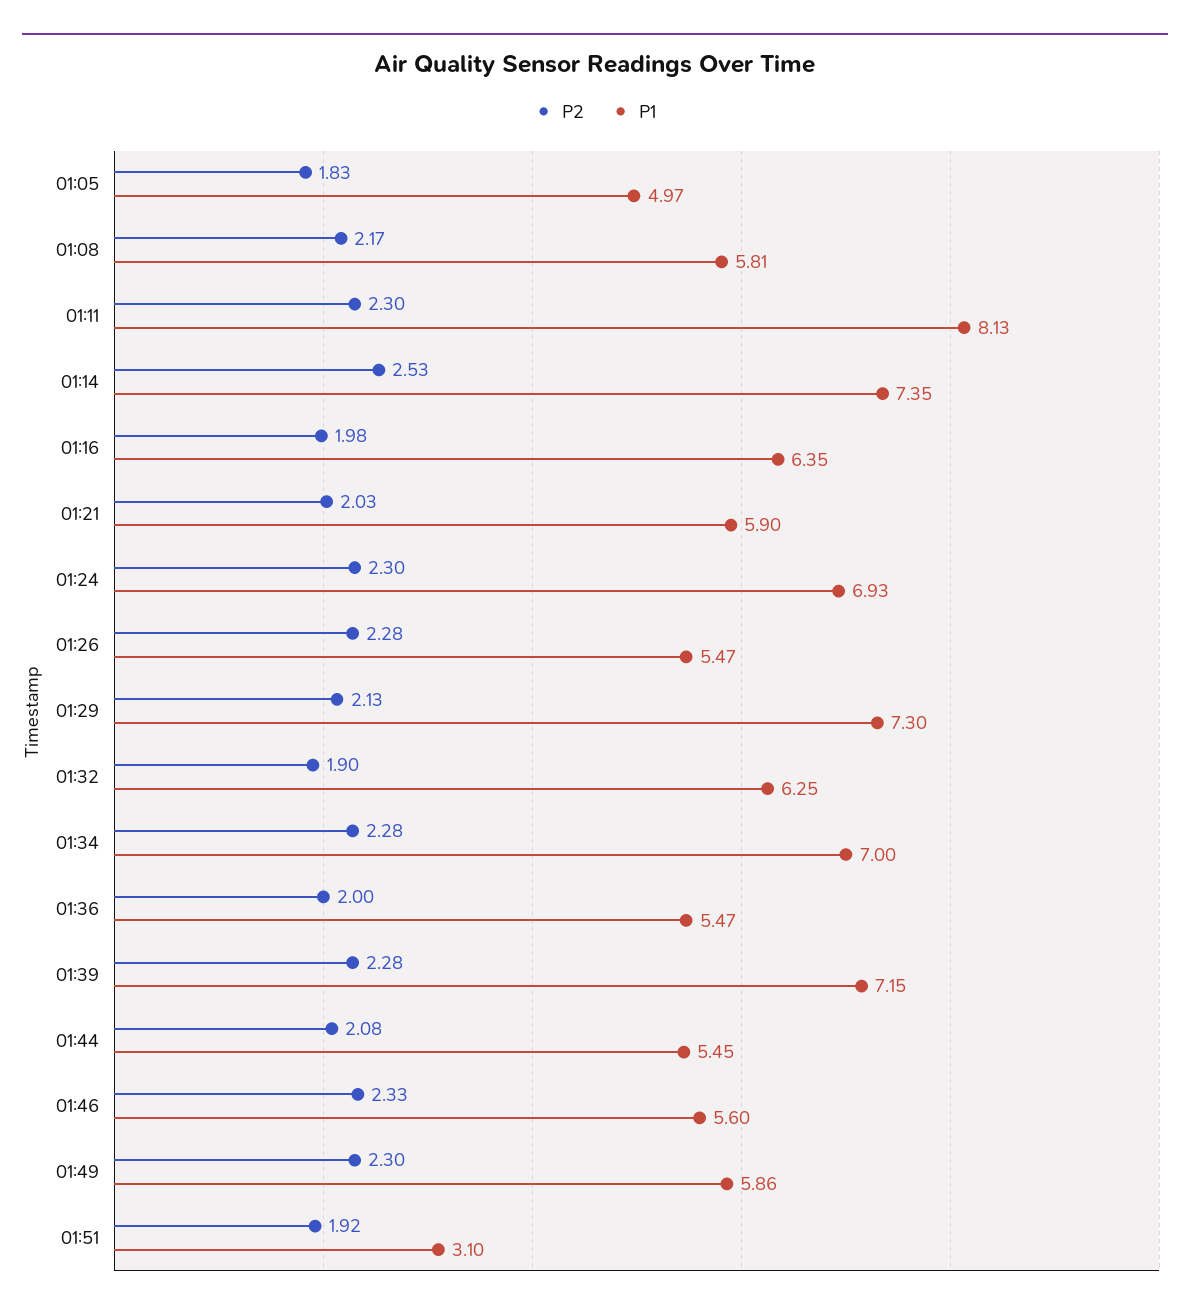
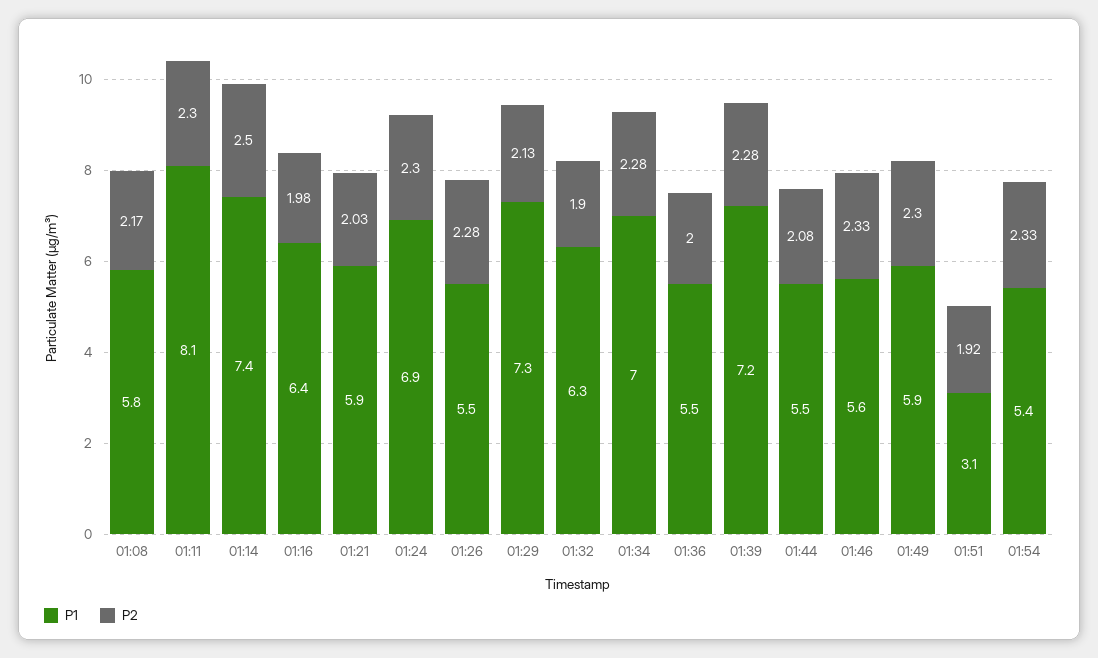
P2, 01:05: 1.83 -> none
P1, 01:05: 4.97 -> none
P2, 01:14: 2.53 -> 2.5
P1, 01:54: none -> 5.4
P2, 01:54: none -> 2.33

